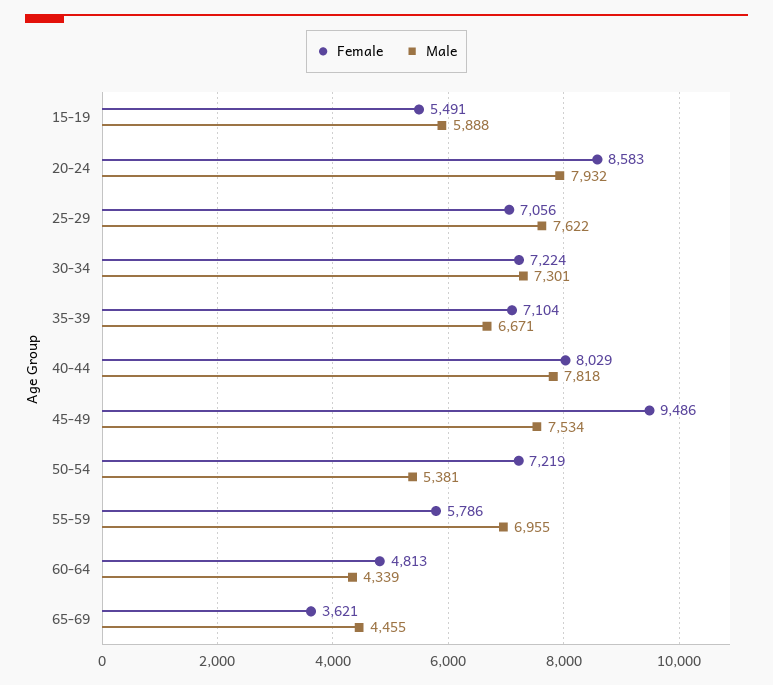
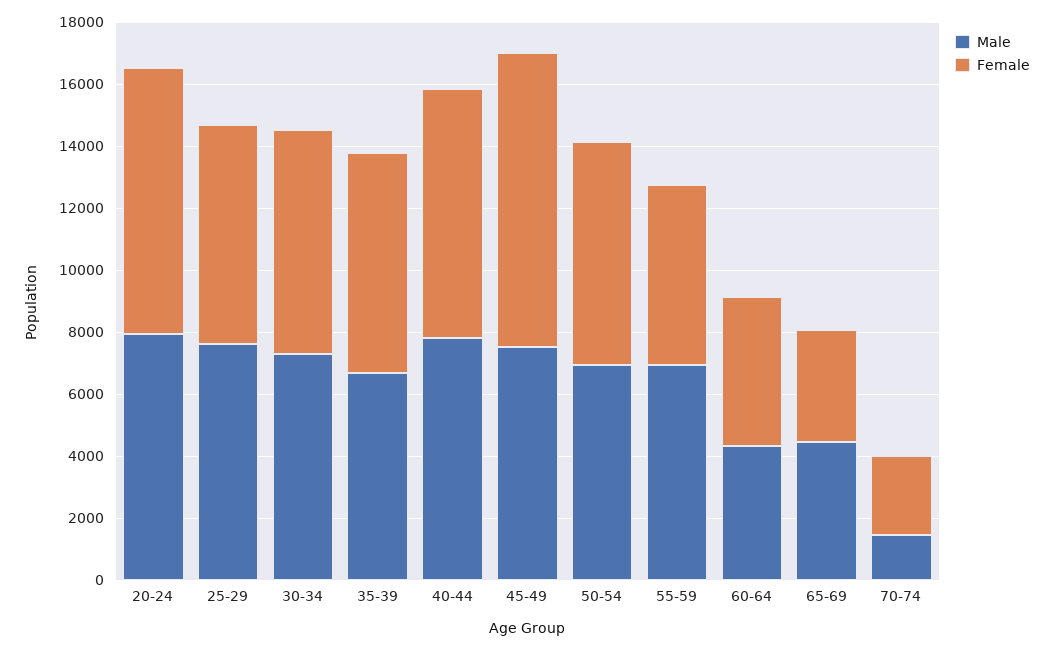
Female, 15-19: 5491 -> none
Male, 15-19: 5888 -> none
Male, 50-54: 5381 -> 7000
Male, 70-74: none -> 1500
Female, 70-74: none -> 2500

